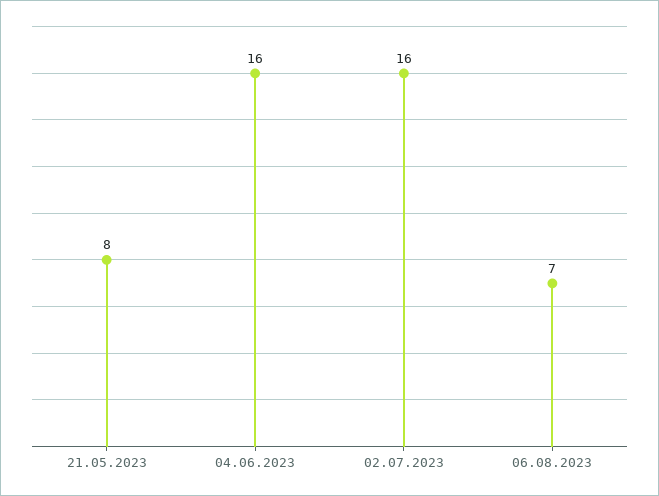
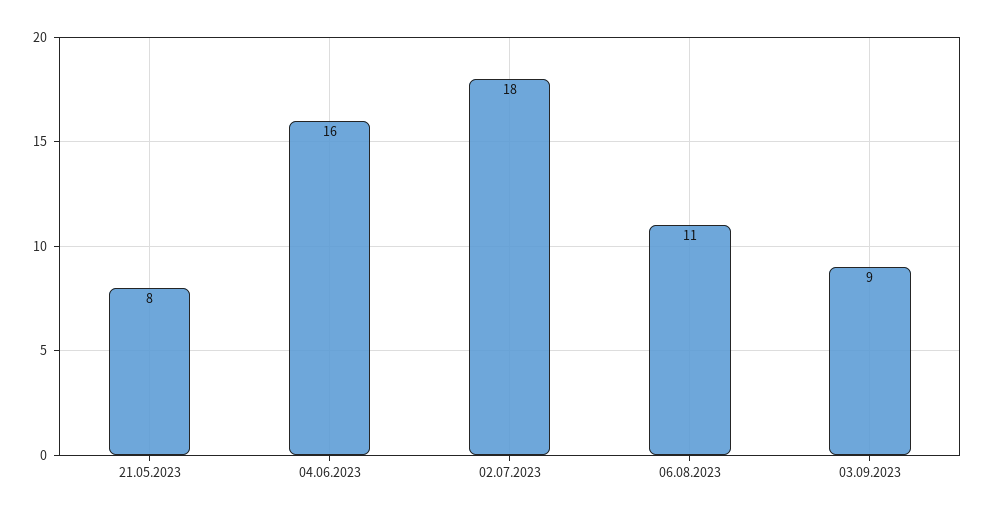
02.07.2023: 16 -> 18
06.08.2023: 7 -> 11
03.09.2023: none -> 9

